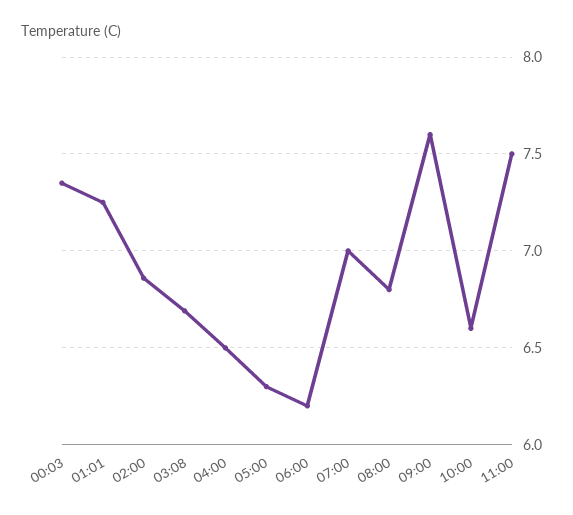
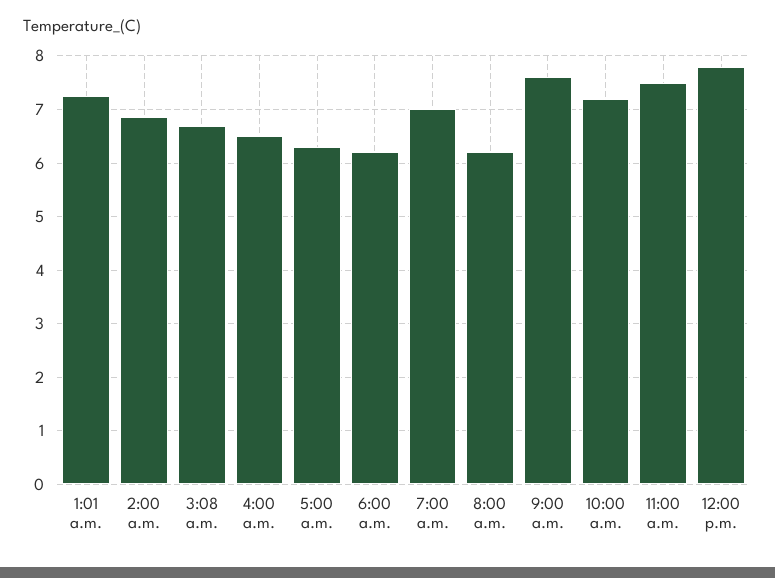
00:03: 7.35 -> none
08:00: 6.8 -> 6.2
10:00: 6.6 -> 7.2
12:00 p.m.: none -> 7.8

